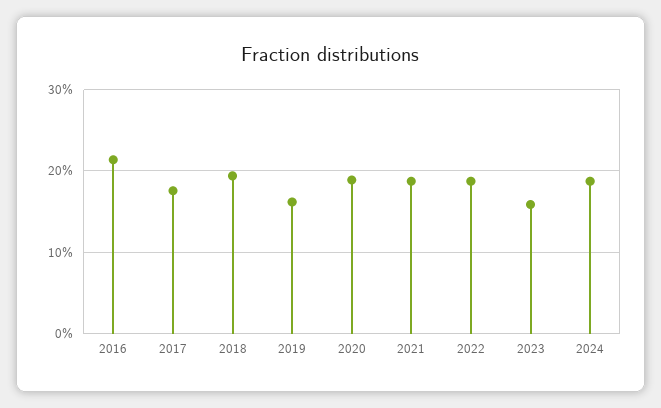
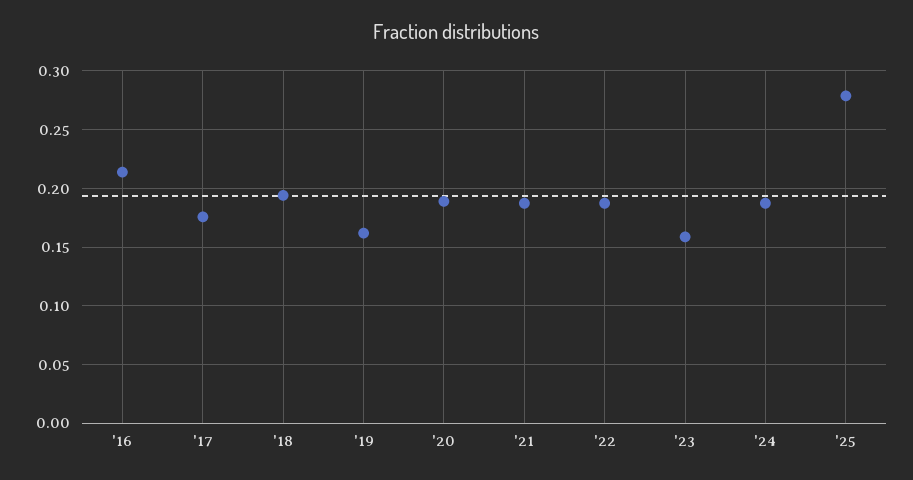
'25: none -> 0.28

